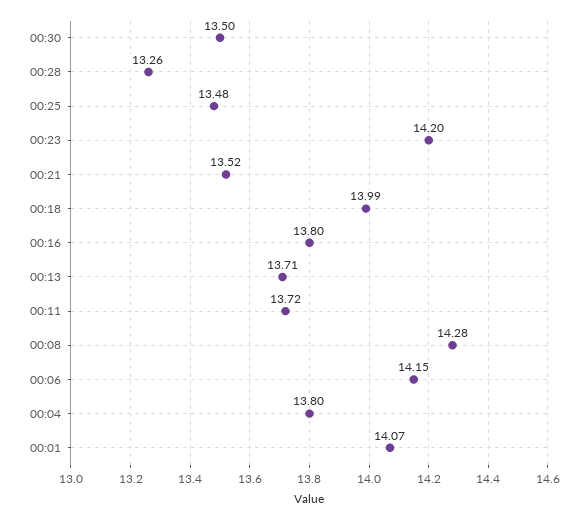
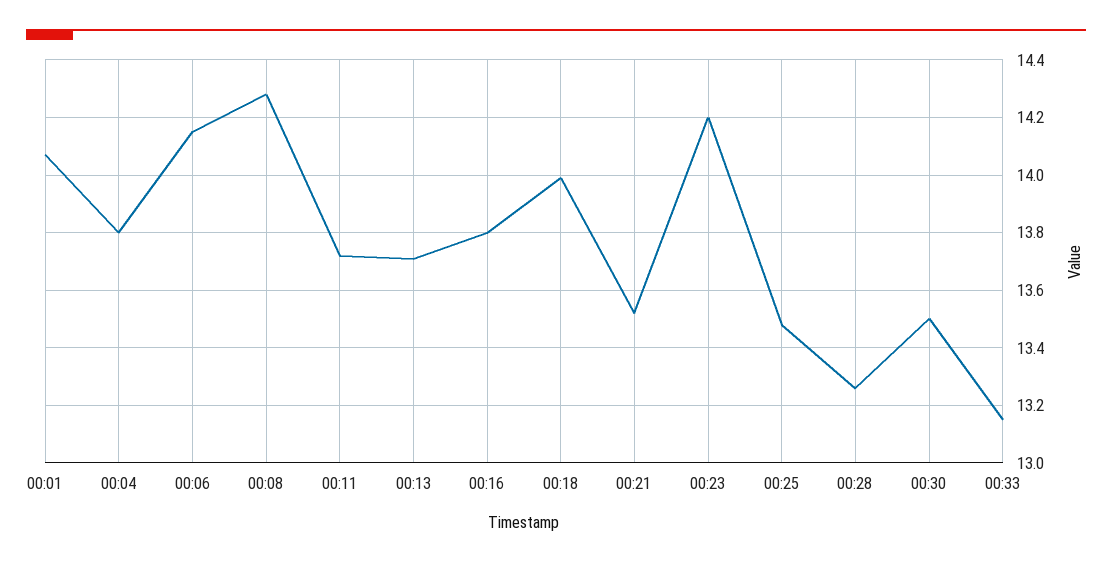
00:33: none -> 13.15

